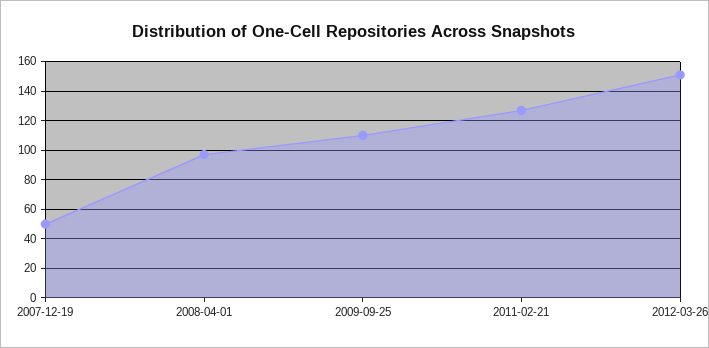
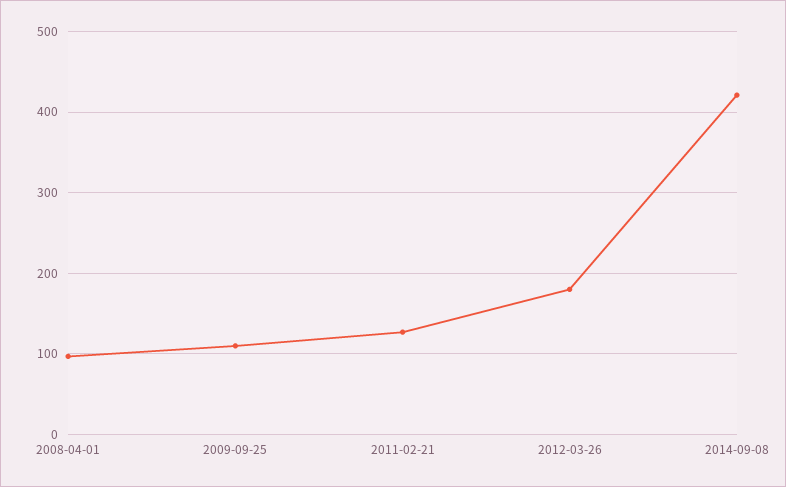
2007-12-19: 50 -> none
2012-03-26: 150 -> 180
2014-09-08: none -> 420

